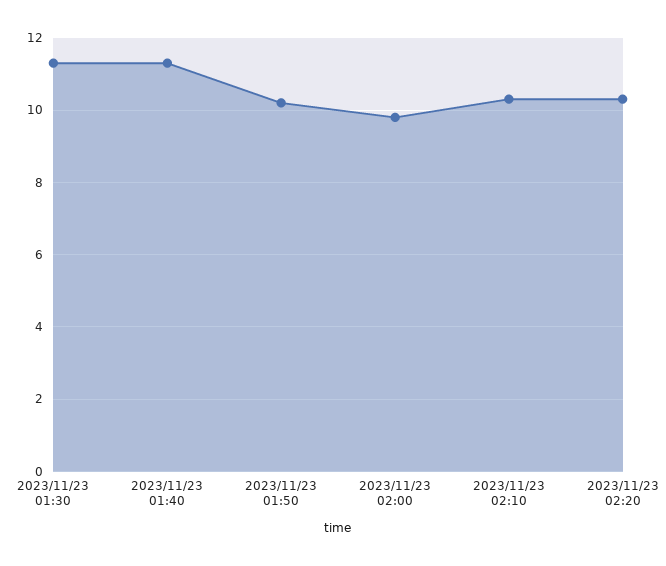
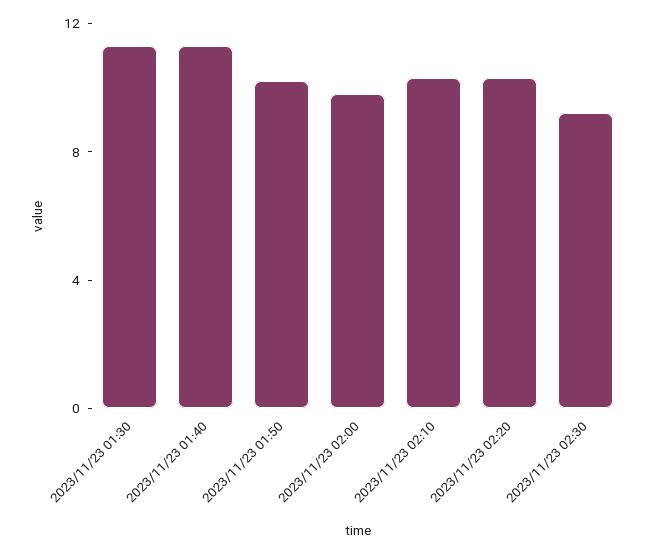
2023/11/23 02:30: none -> 9

